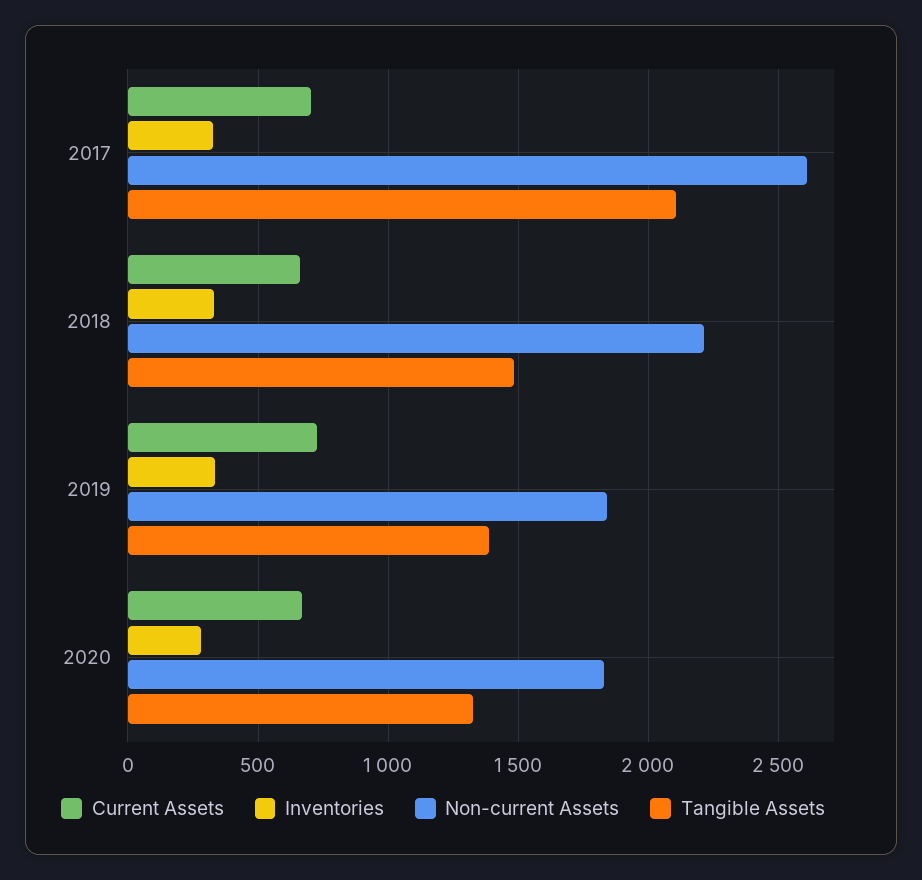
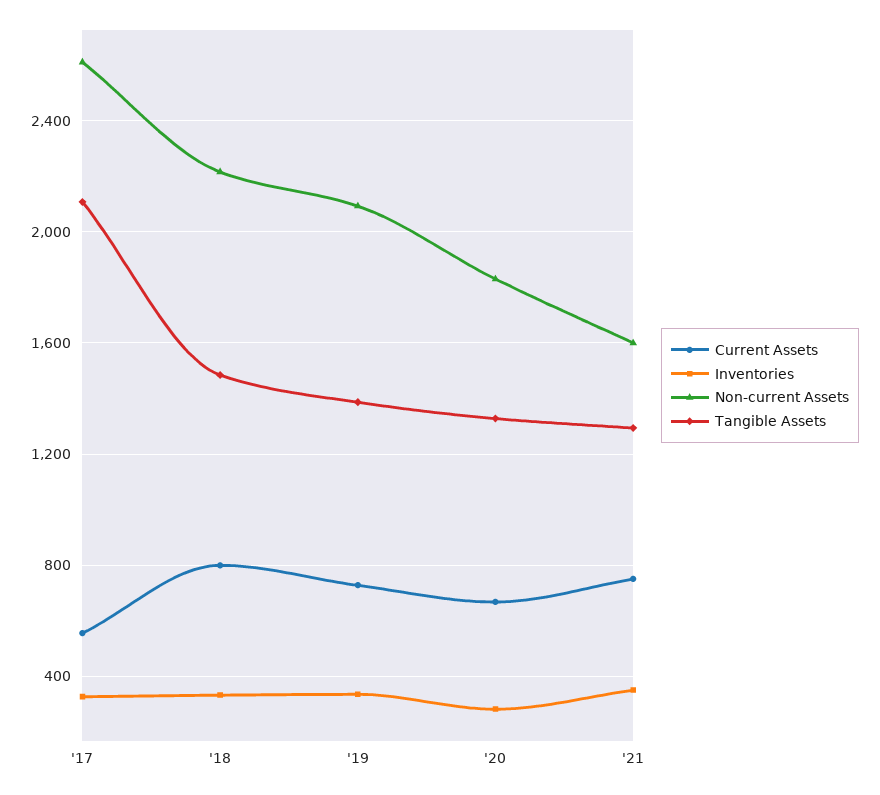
Current Assets, 2017: 700 -> 550
Current Assets, 2018: 650 -> 800
Non-current Assets, 2019: 1850 -> 2100
Current Assets, '21: none -> 750
Inventories, '21: none -> 350
Non-current Assets, '21: none -> 1600
Tangible Assets, '21: none -> 1300

